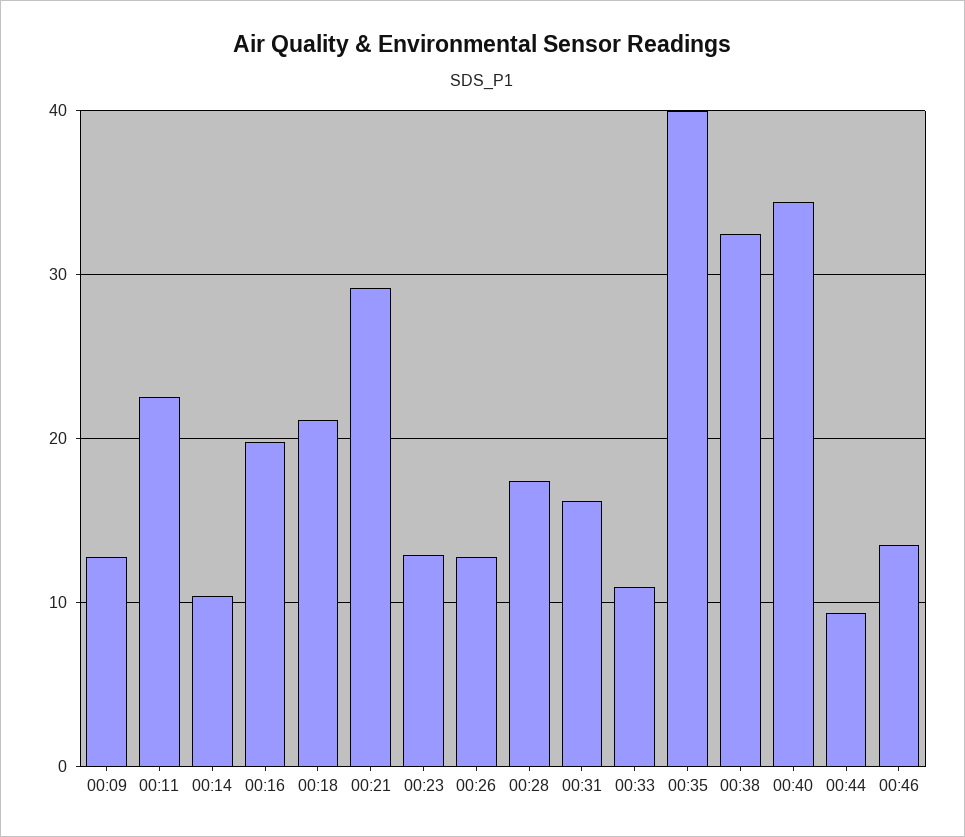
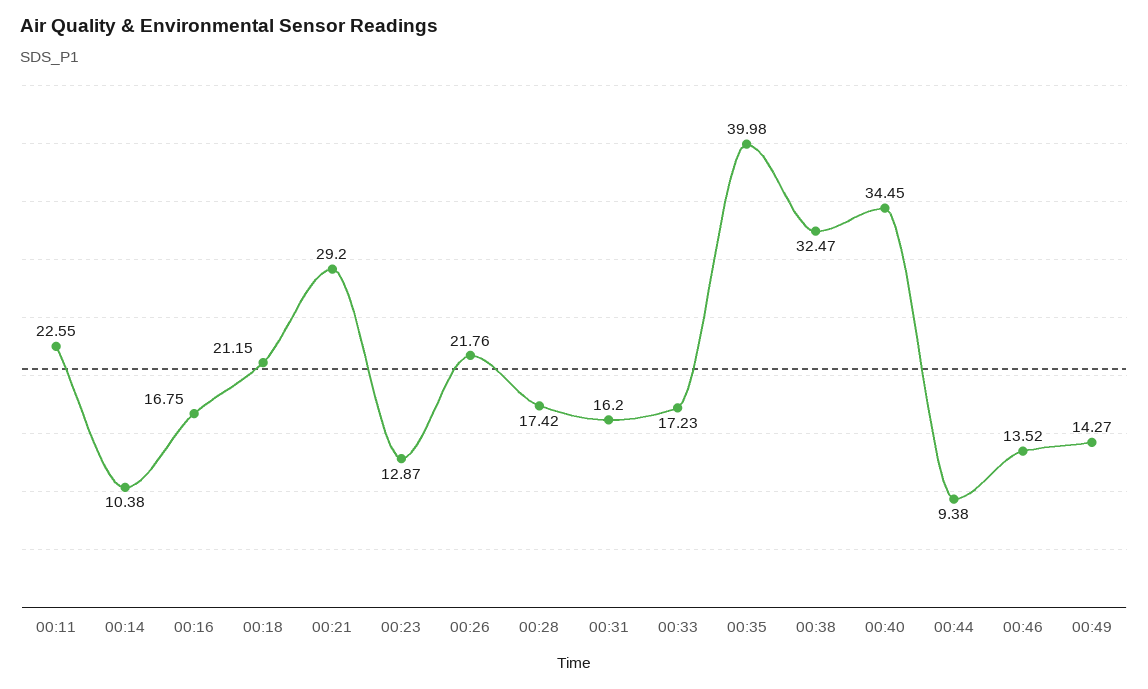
00:09: 13 -> none
00:16: 20 -> 16.75
00:26: 13 -> 21.76
00:33: 11 -> 17.23
00:49: none -> 14.27

